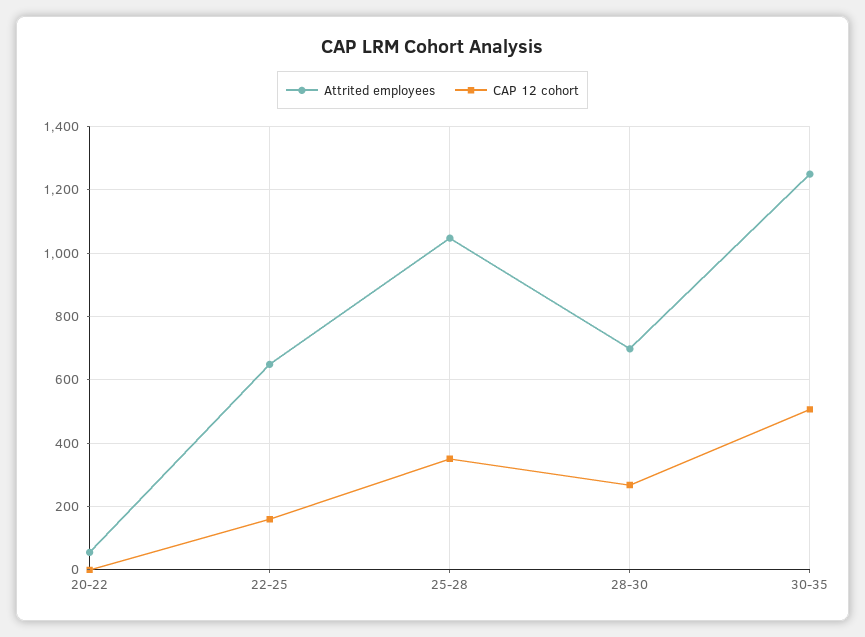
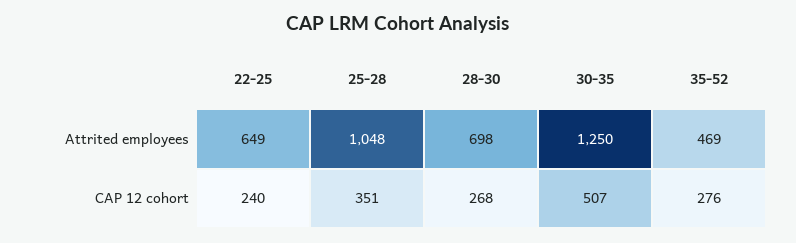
Attrited employees, 20-22: 60 -> none
CAP 12 cohort, 20-22: 0 -> none
CAP 12 cohort, 22-25: 160 -> 240
Attrited employees, 35-52: none -> 469
CAP 12 cohort, 35-52: none -> 276

